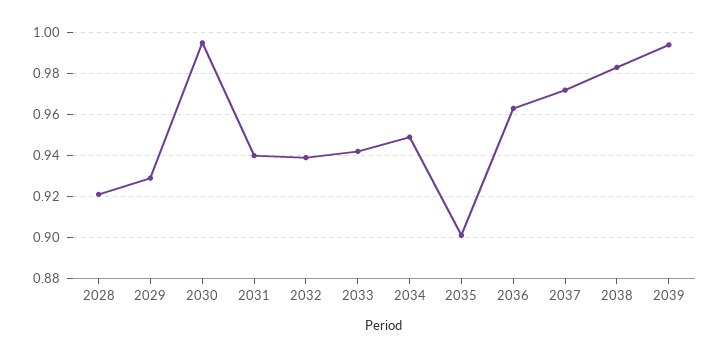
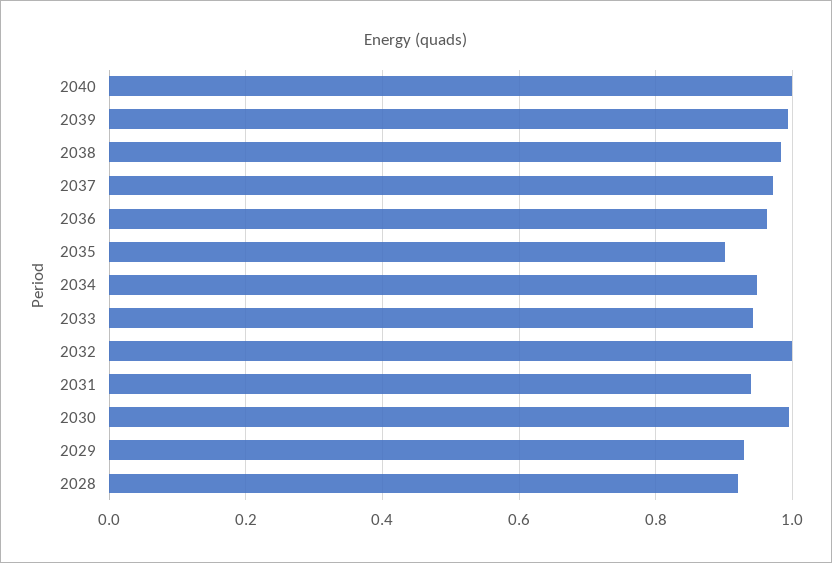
2032: 0.94 -> 1
2040: none -> 1

